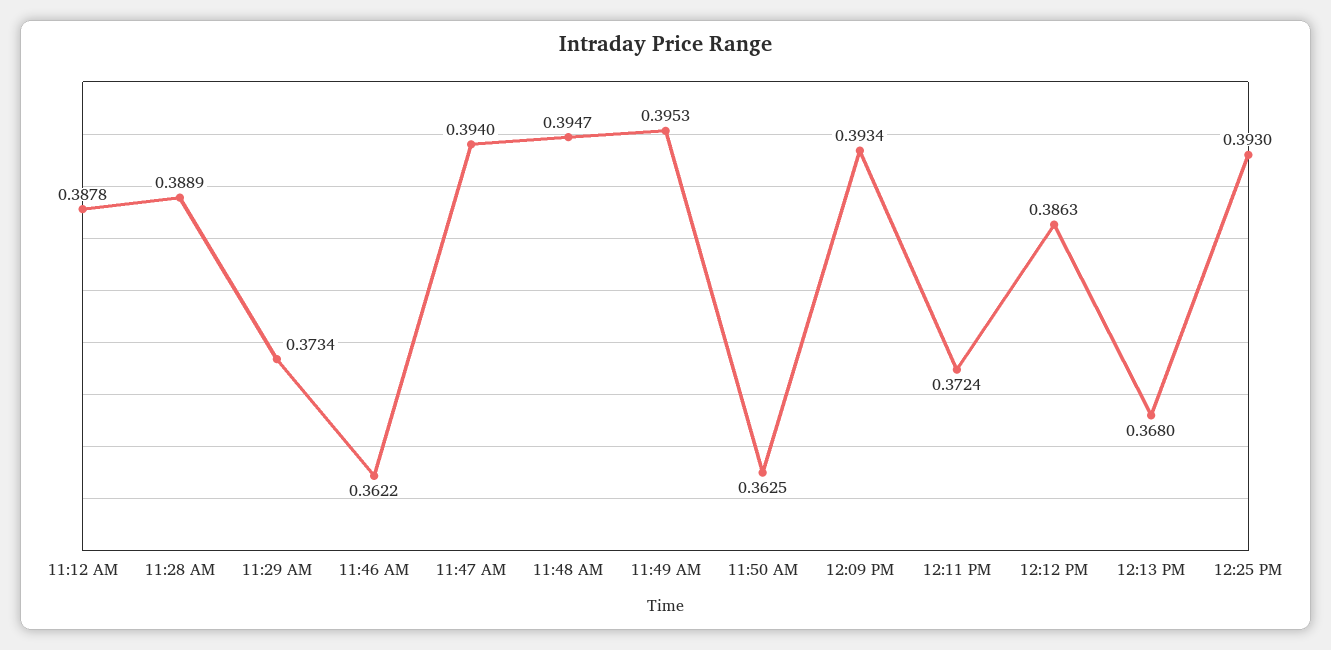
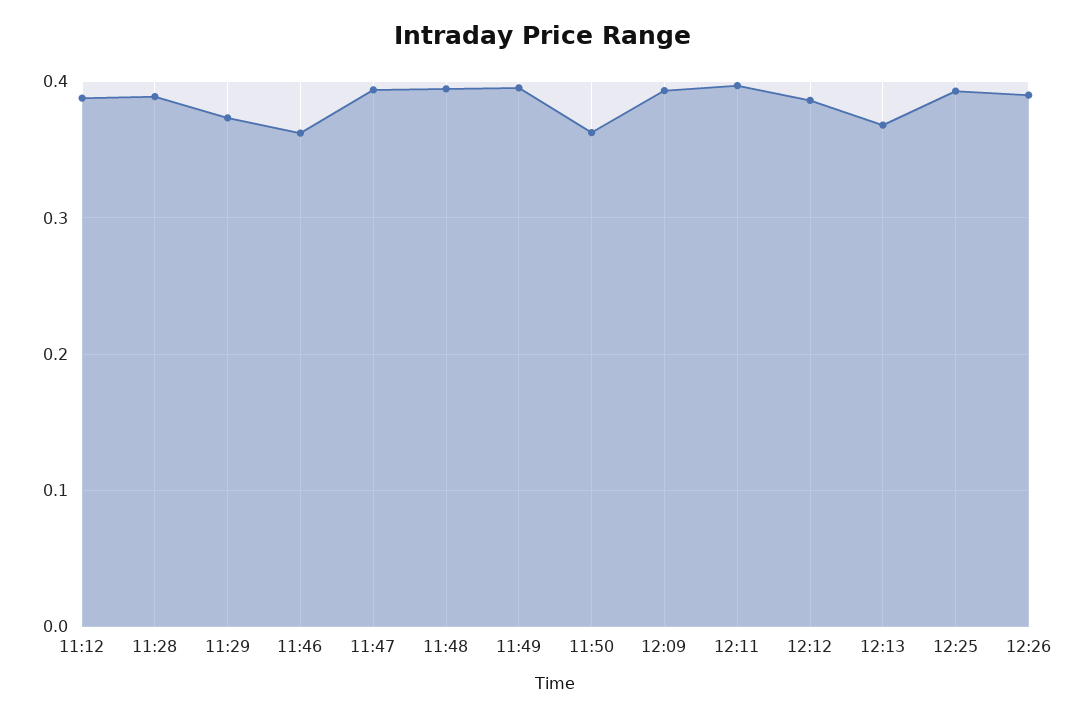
12:11 PM: 0.3724 -> 0.4
12:26: none -> 0.39

